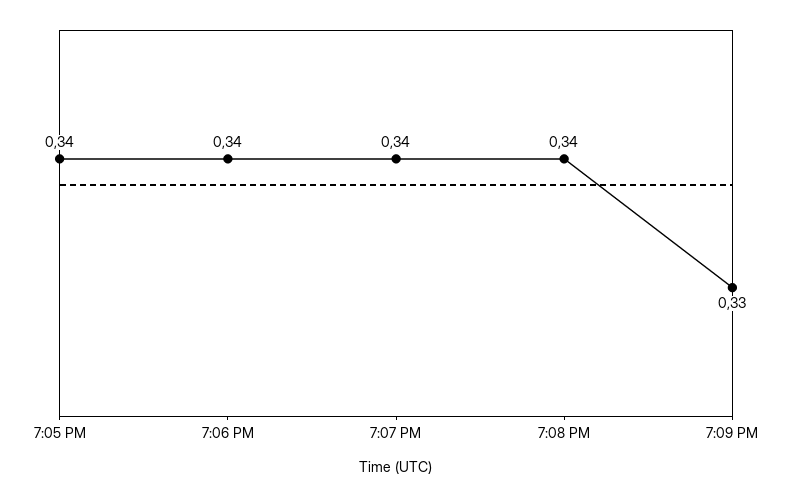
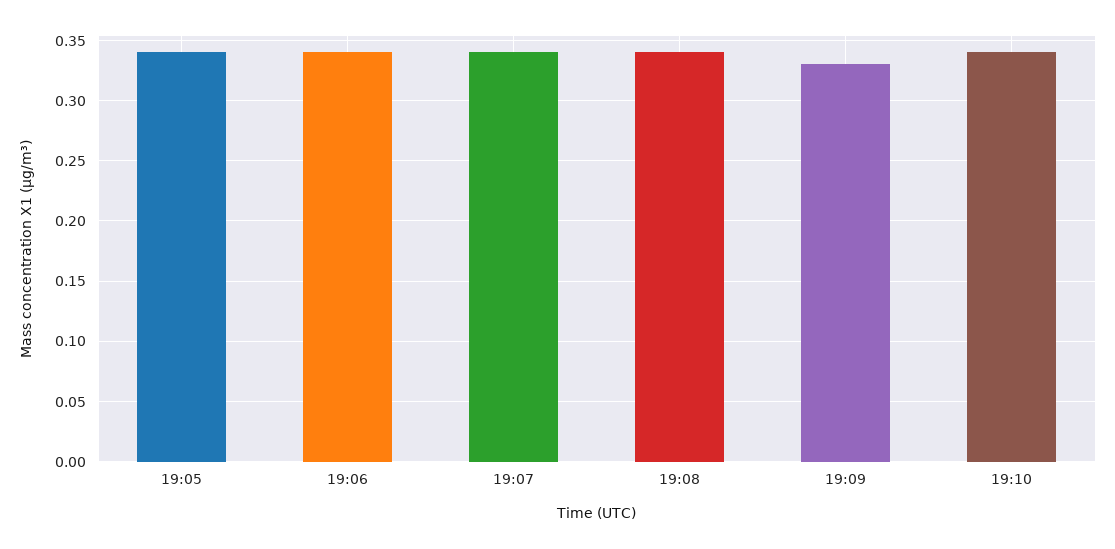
19:10: none -> 0.34

